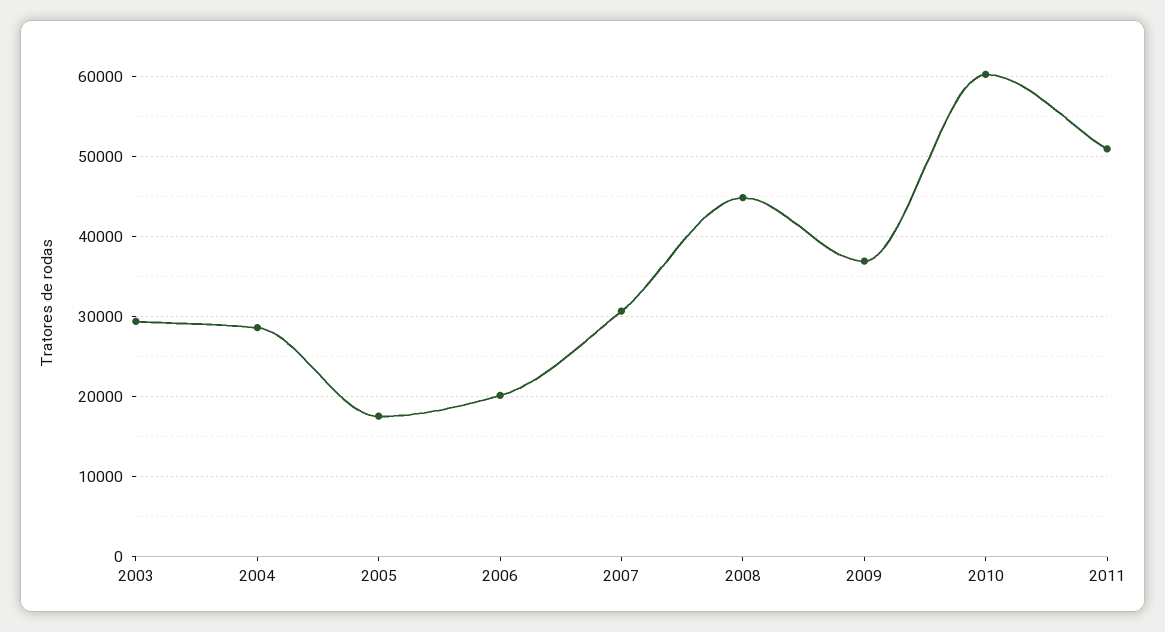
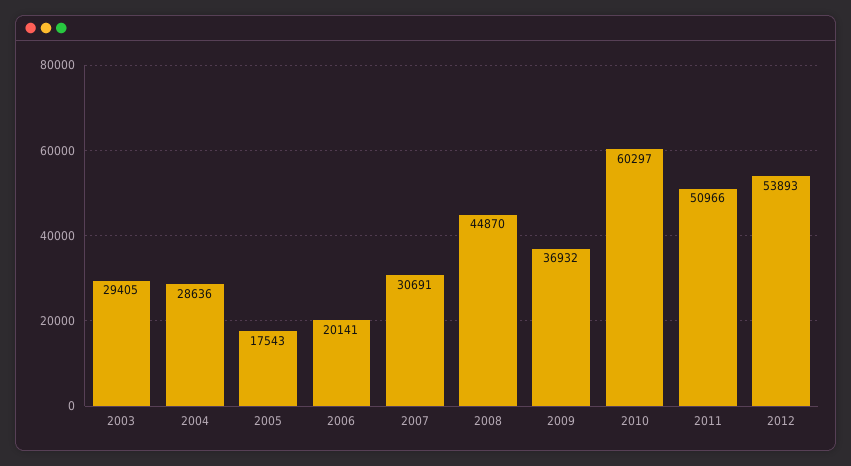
2012: none -> 53893

